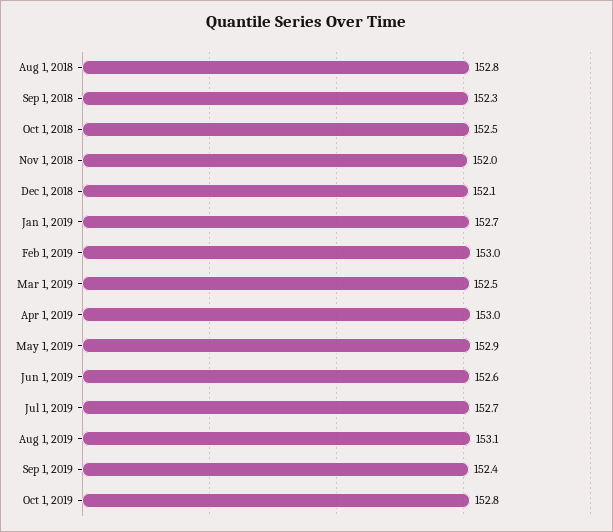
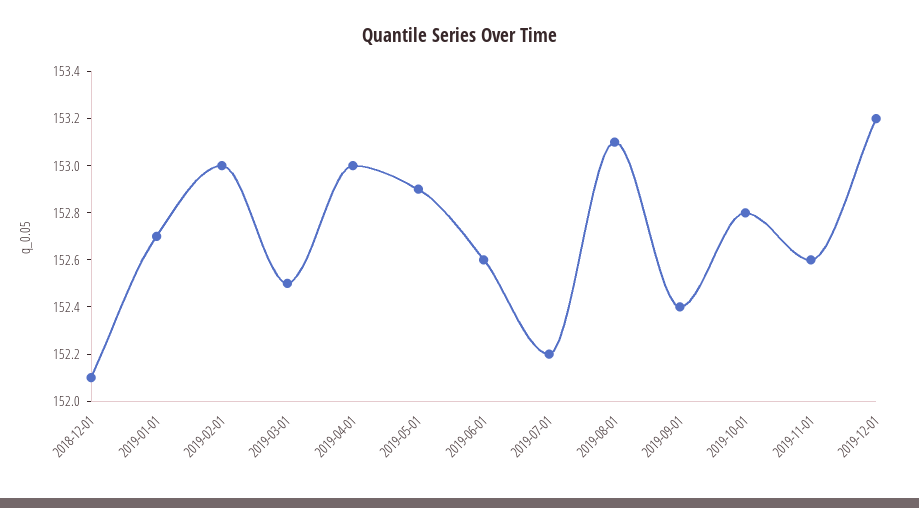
Aug 1, 2018: 152.8 -> none
Sep 1, 2018: 152.3 -> none
Oct 1, 2018: 152.5 -> none
Nov 1, 2018: 152 -> none
Jul 1, 2019: 152.7 -> 152.2
2019-11-01: none -> 152.6
2019-12-01: none -> 153.2

